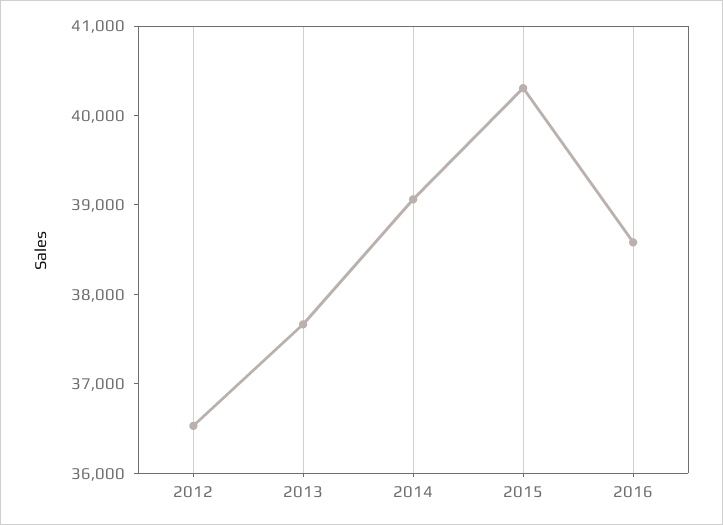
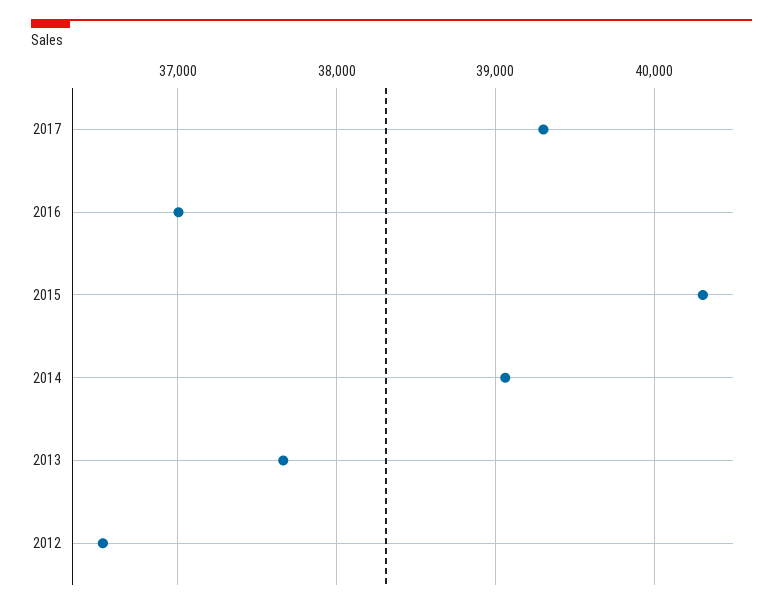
2016: 38600 -> 37000
2017: none -> 39300

